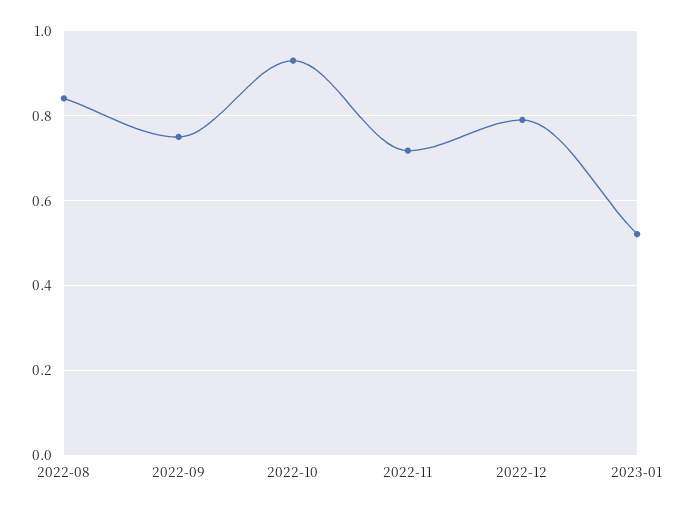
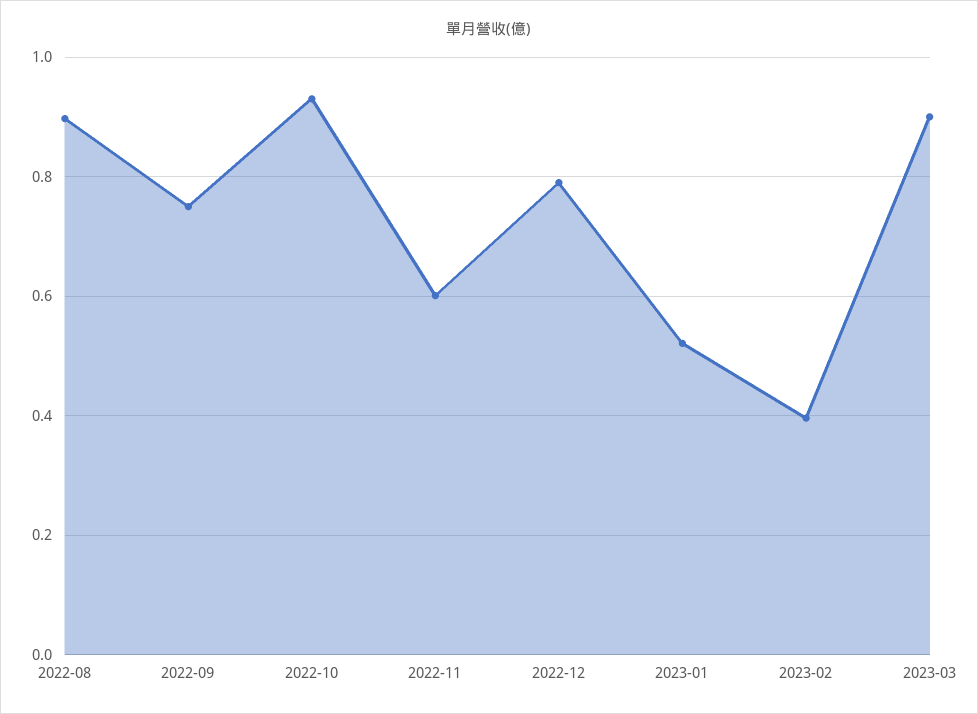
2022-08: 0.84 -> 0.9
2022-11: 0.72 -> 0.6
2023-02: none -> 0.4
2023-03: none -> 0.9

